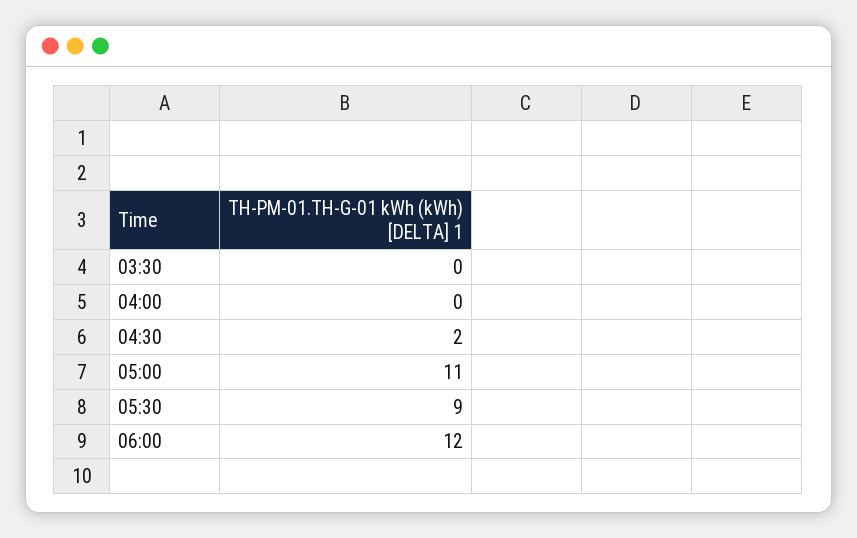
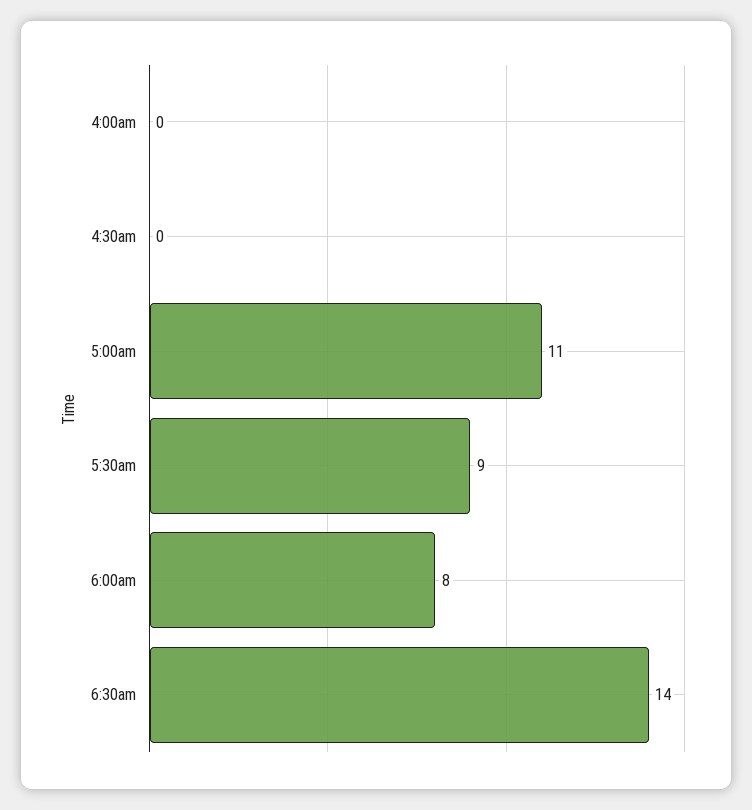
03:30: 0 -> none
04:30: 2 -> 0
06:00: 12 -> 8
6:30am: none -> 14

